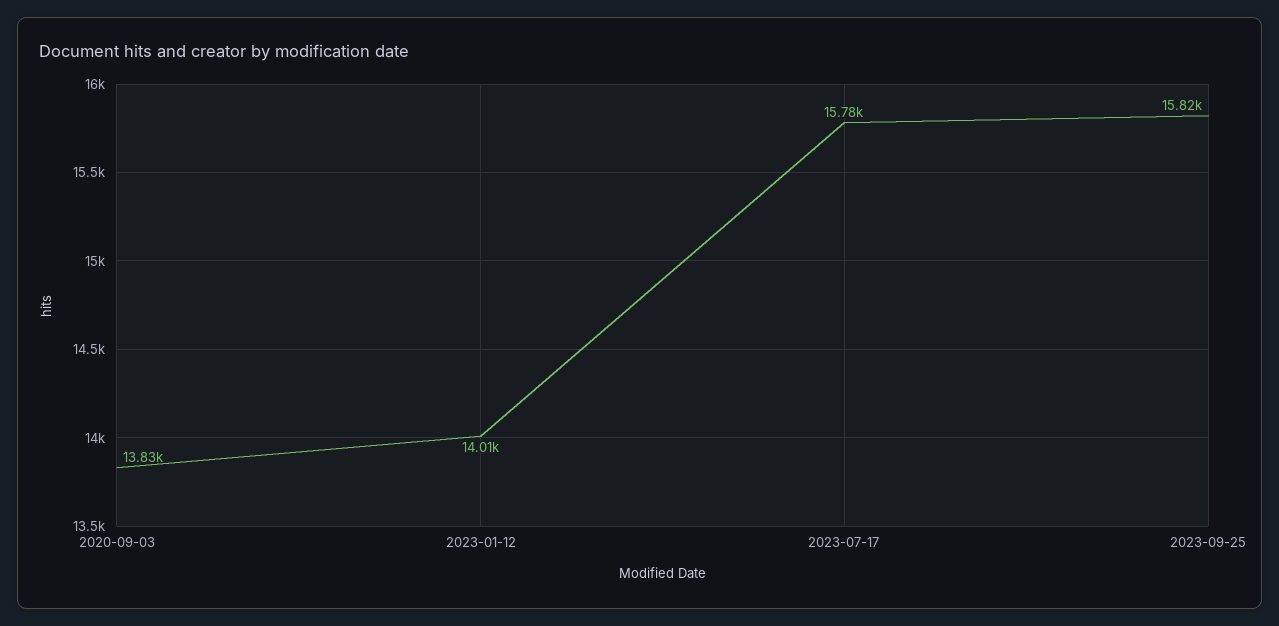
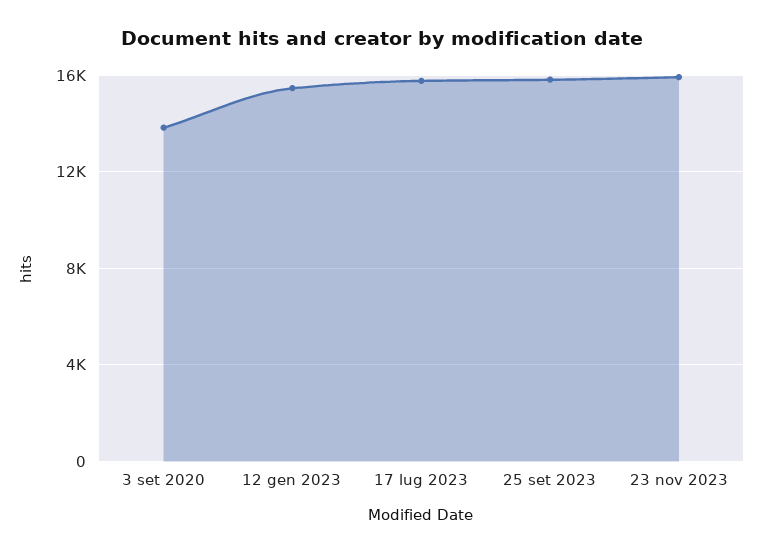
2023-01-12: 14010 -> 15500
23 nov 2023: none -> 16000

